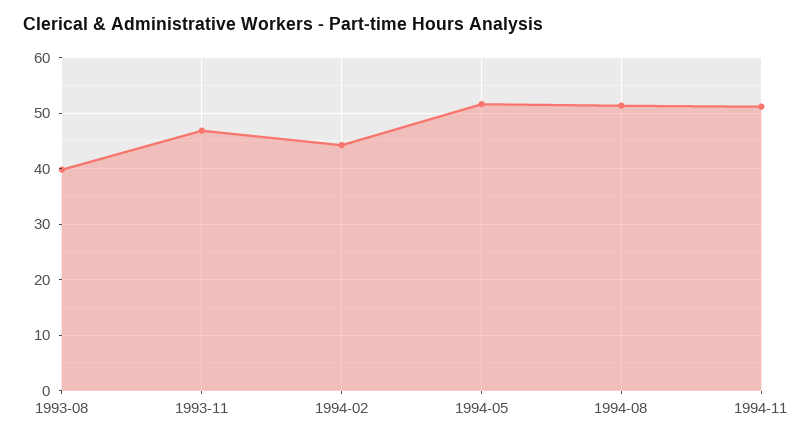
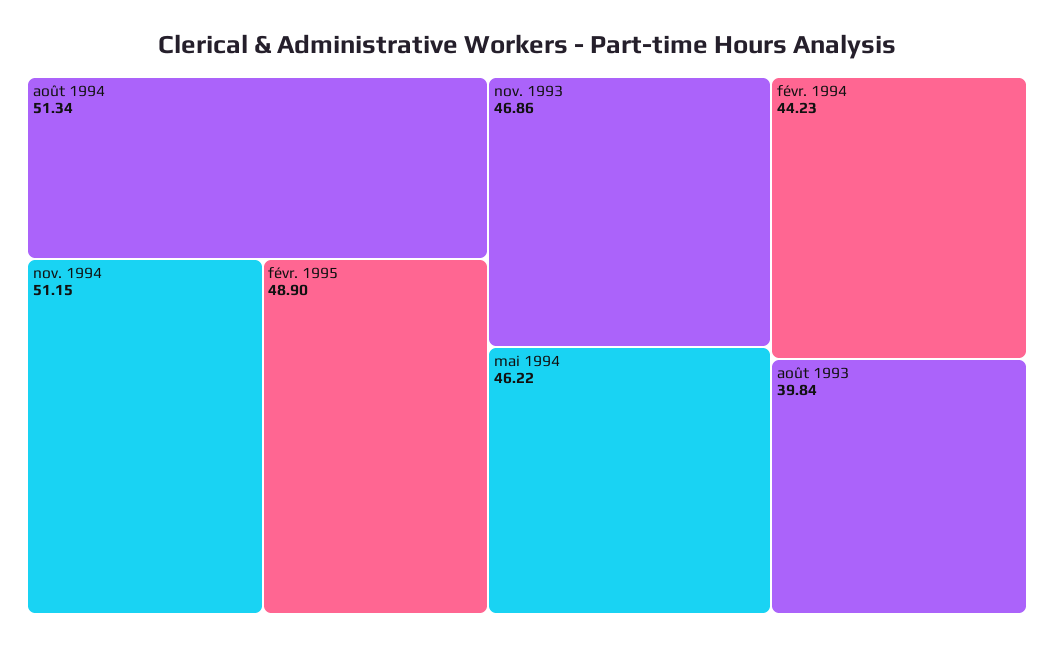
1994-05: 52 -> 46.22
févr. 1995: none -> 48.9

